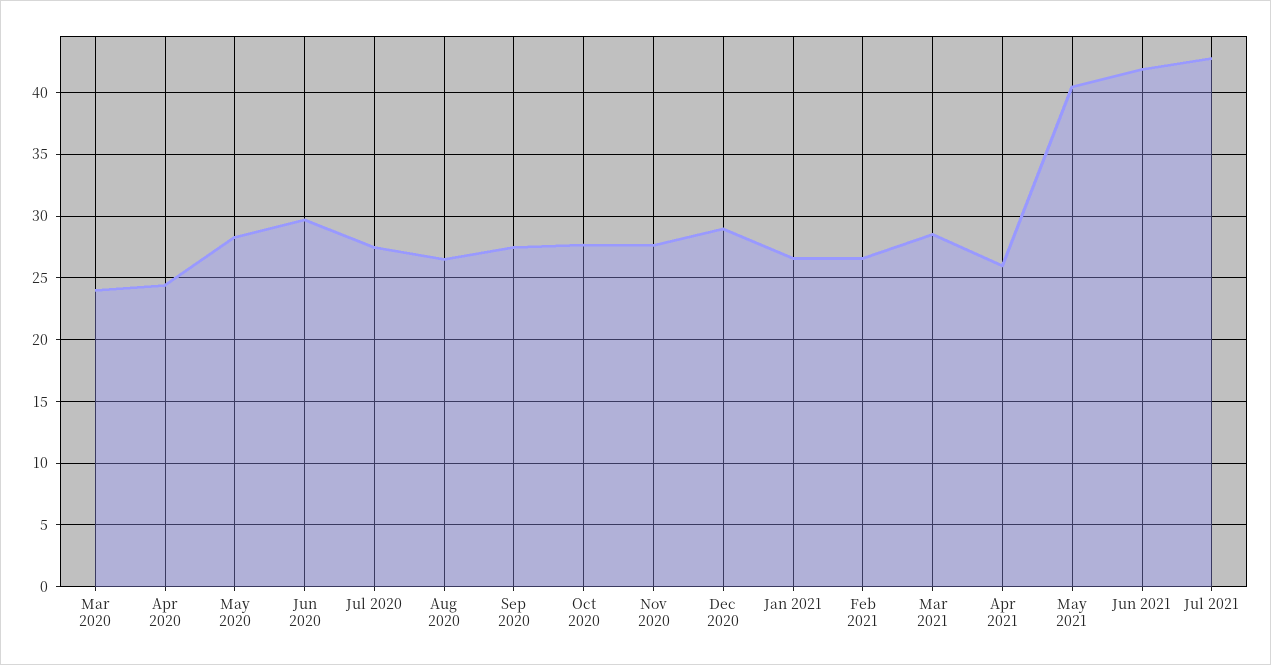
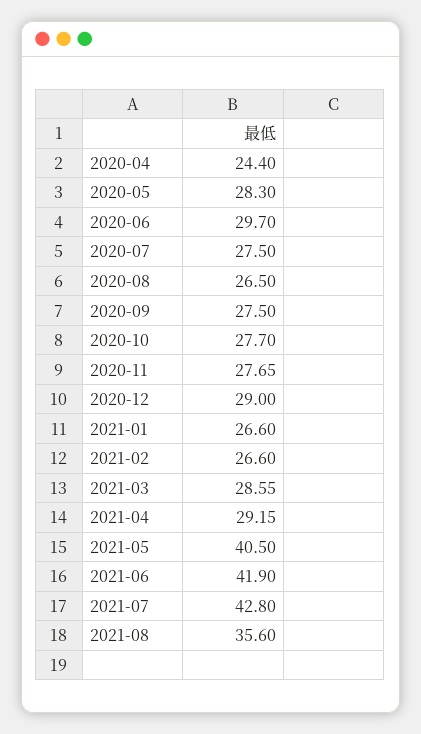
Mar 2020: 24 -> none
Apr 2021: 26 -> 29.15
2021-08: none -> 35.6

